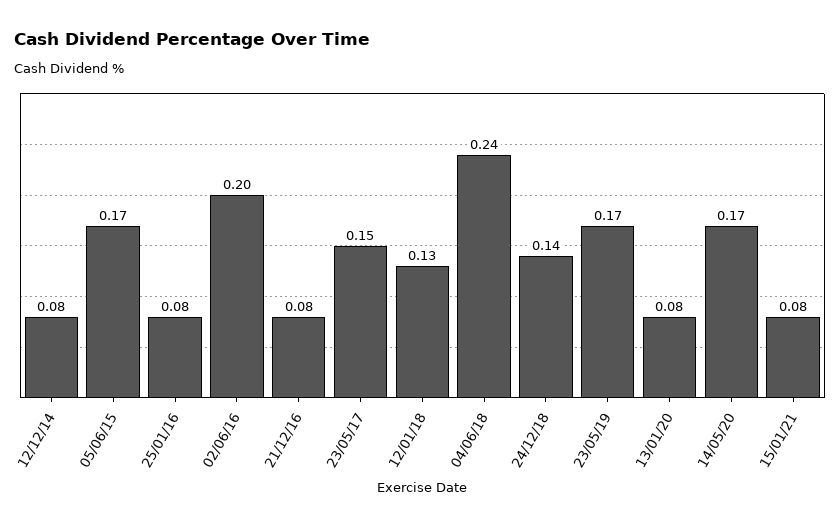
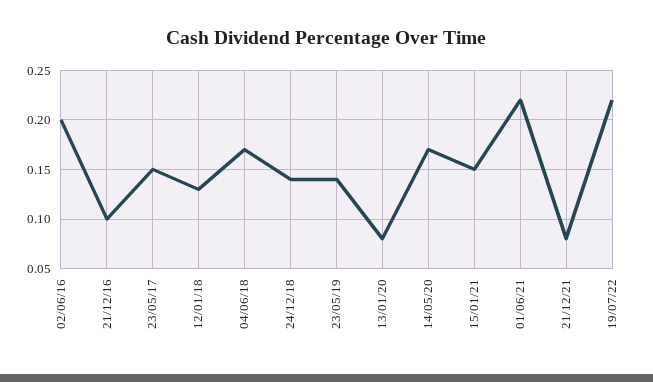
12/12/14: 0.08 -> none
05/06/15: 0.17 -> none
25/01/16: 0.08 -> none
21/12/16: 0.08 -> 0.1
04/06/18: 0.24 -> 0.17
23/05/19: 0.17 -> 0.14
15/01/21: 0.08 -> 0.15
01/06/21: none -> 0.22
21/12/21: none -> 0.08
19/07/22: none -> 0.22

